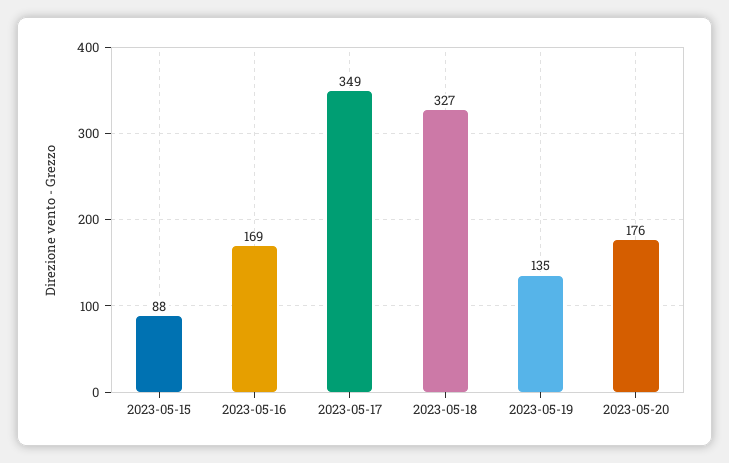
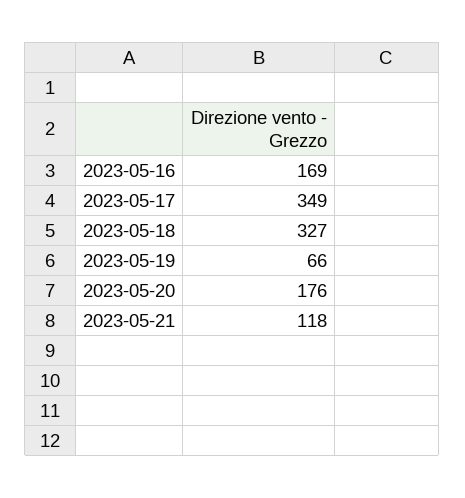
2023-05-15: 88 -> none
2023-05-19: 135 -> 66
2023-05-21: none -> 118

